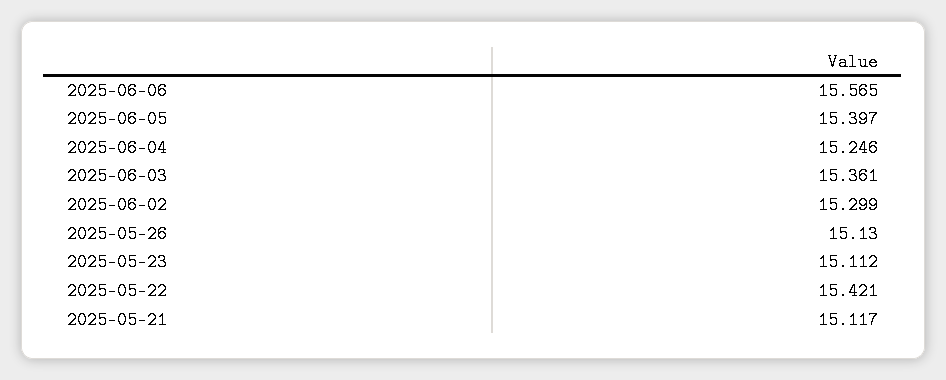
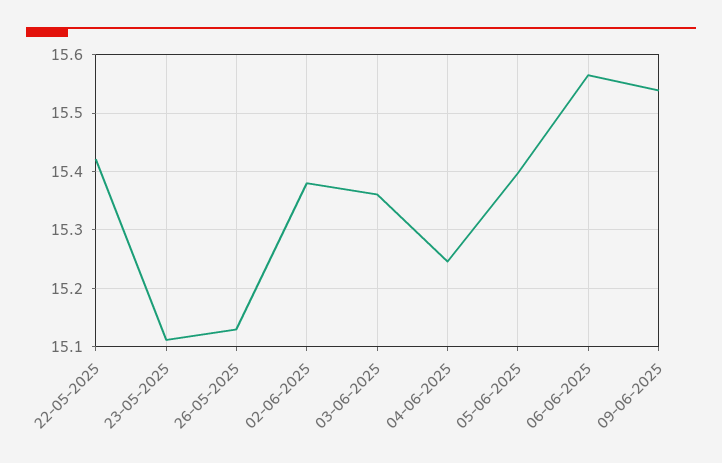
2025-06-02: 15.299 -> 15.38
2025-05-21: 15.117 -> none
09-06-2025: none -> 15.54

